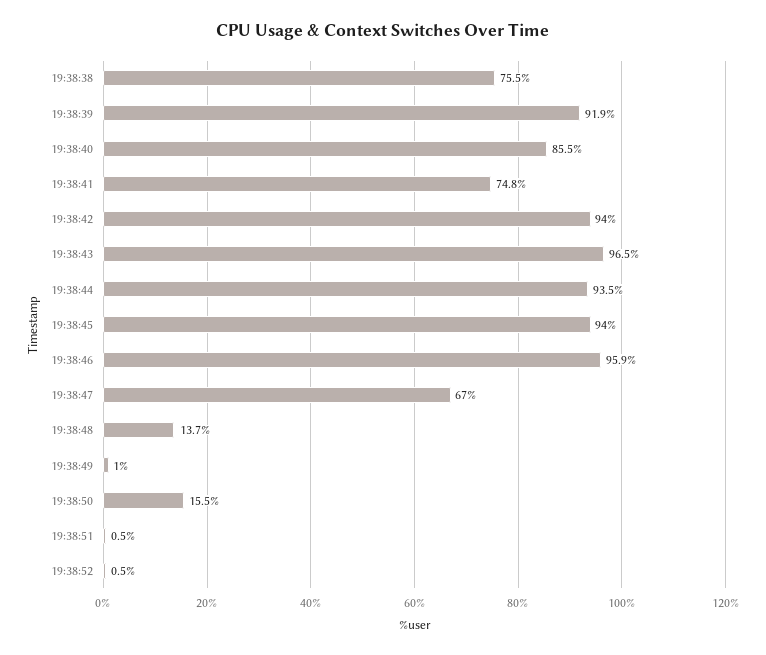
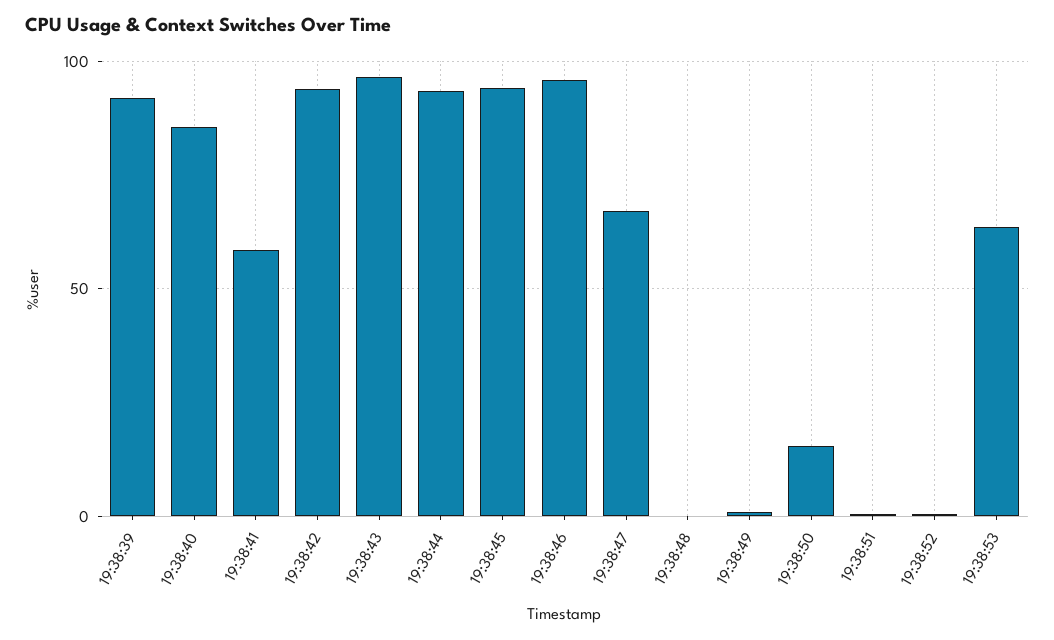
19:38:38: 75.5 -> none
19:38:41: 74.8 -> 60
19:38:48: 13.7 -> 0
19:38:53: none -> 65

